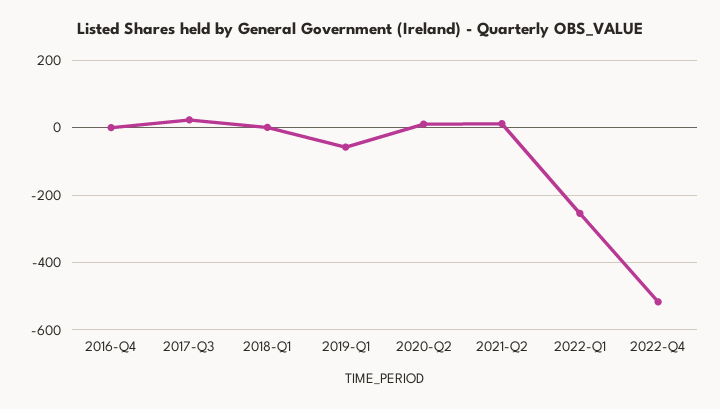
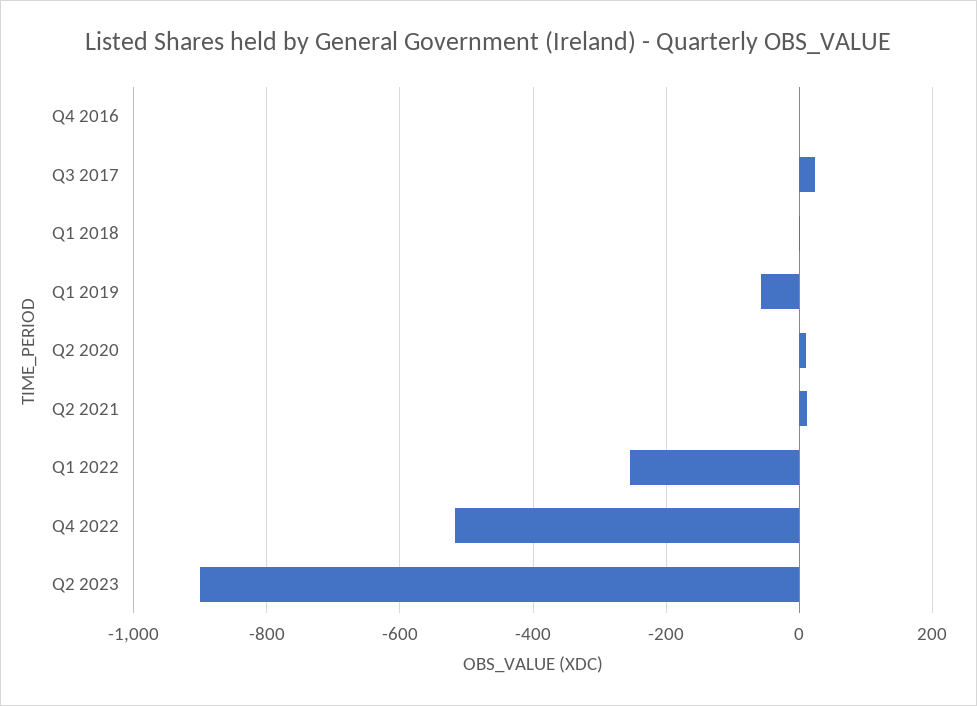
Q2 2023: none -> -900

